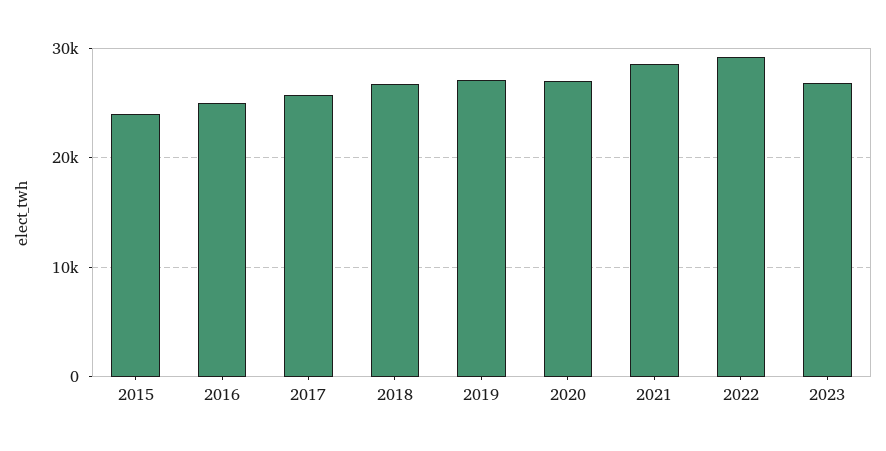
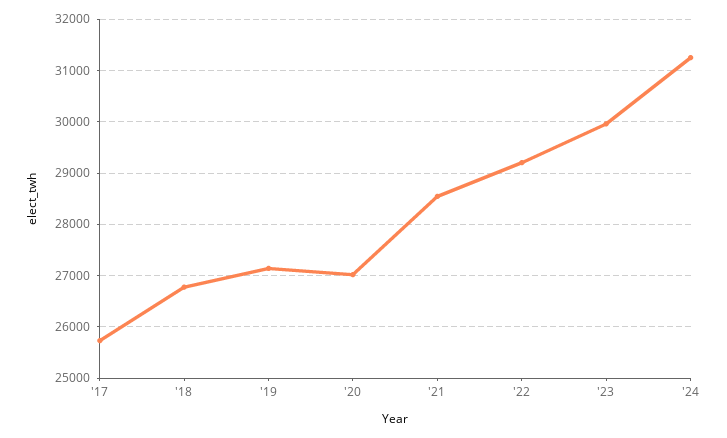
2015: 24000 -> none
2016: 25000 -> none
2023: 27000 -> 30000
'24: none -> 31200

